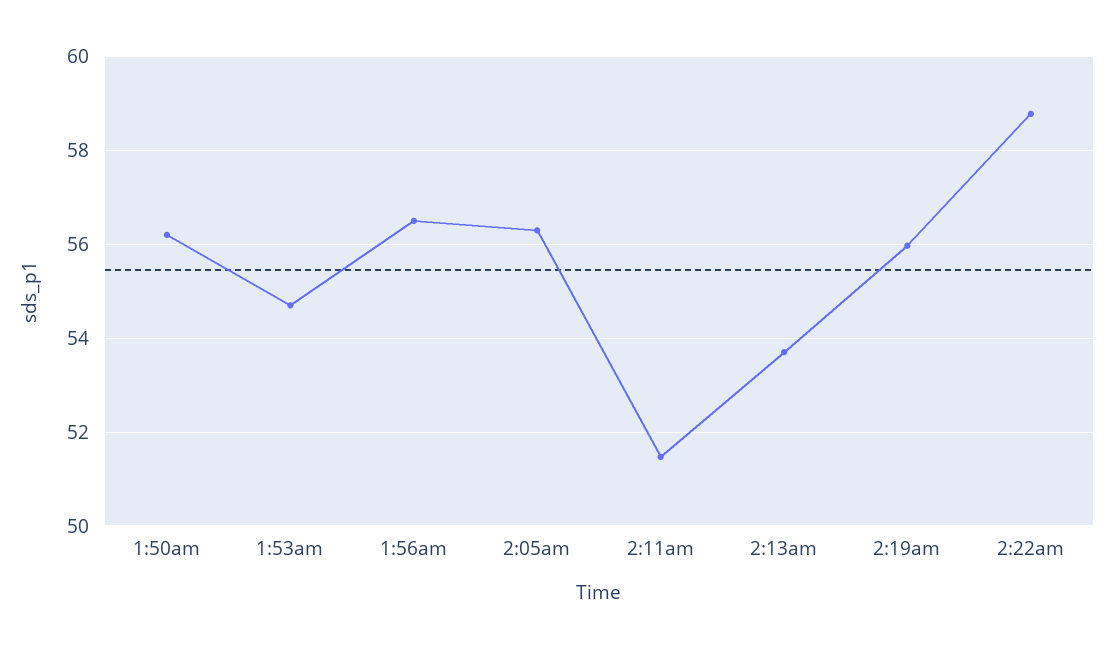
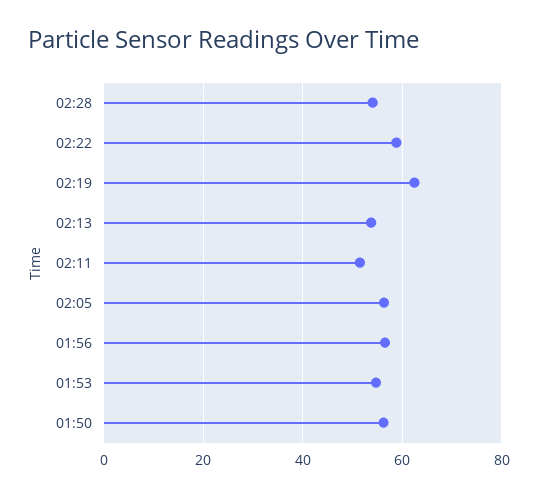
2:19am: 56 -> 62
02:28: none -> 54

